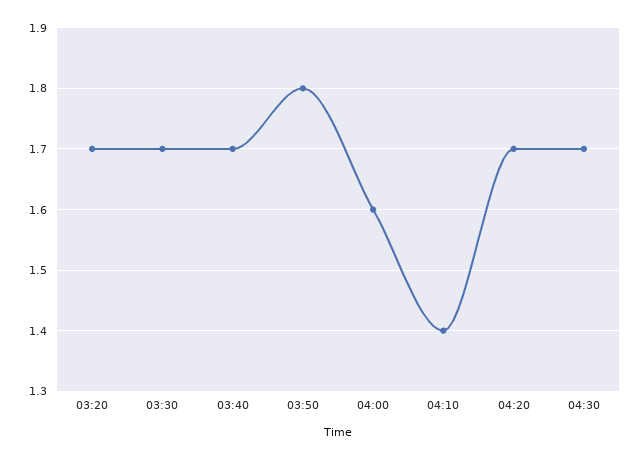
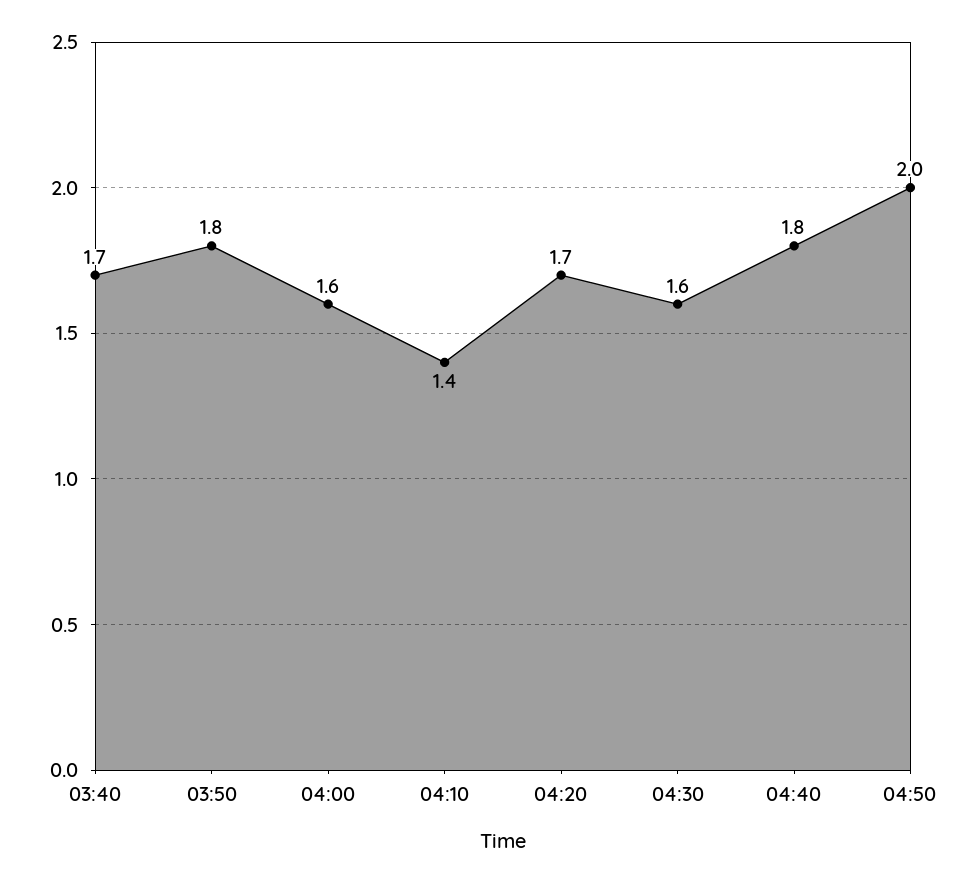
03:20: 1.7 -> none
03:30: 1.7 -> none
04:30: 1.7 -> 1.6
04:40: none -> 1.8
04:50: none -> 2

